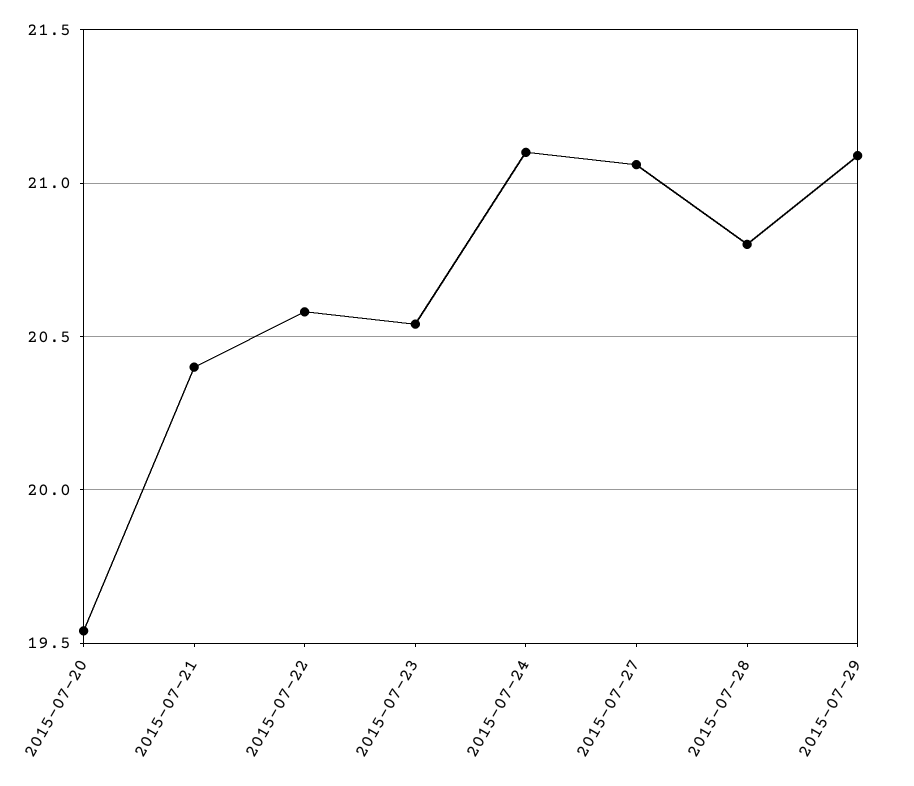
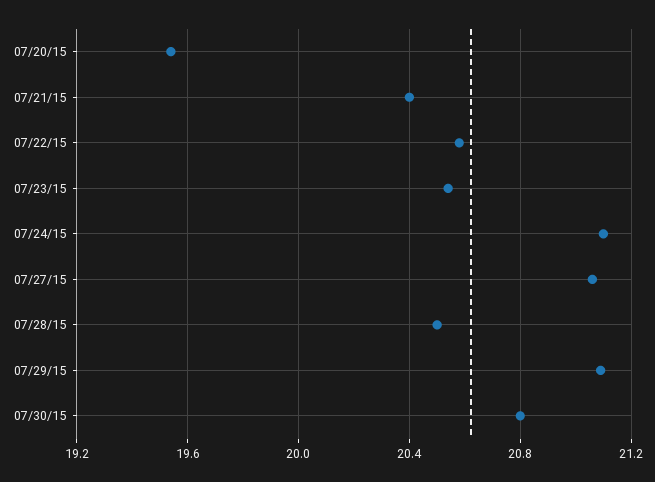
2015-07-28: 20.8 -> 20.5
07/30/15: none -> 20.8

